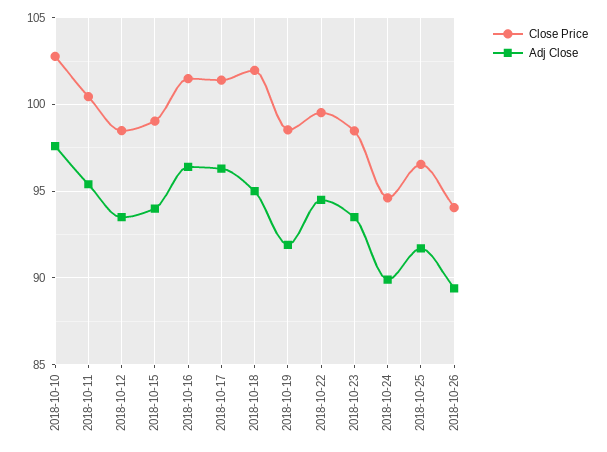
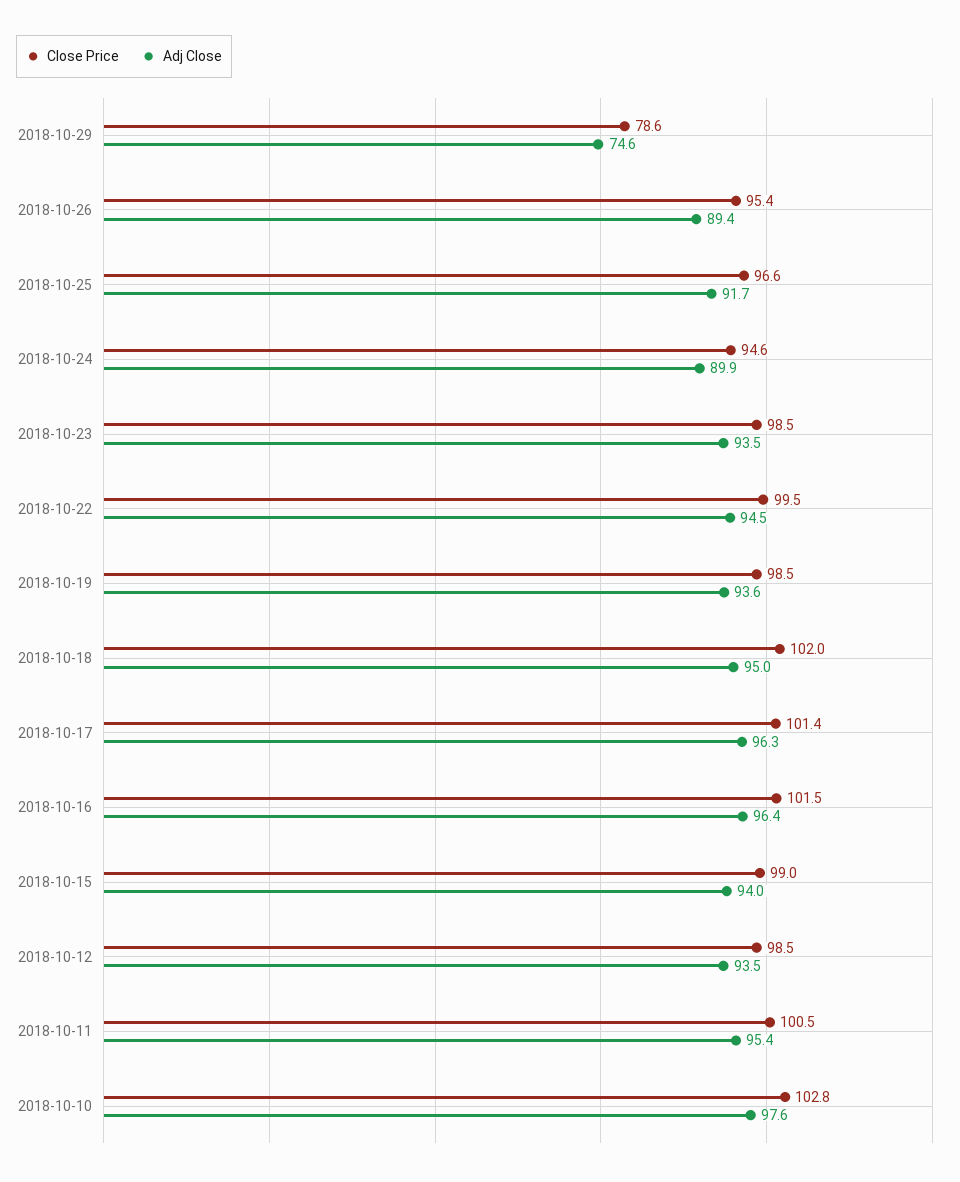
Adj Close, 2018-10-19: 92 -> 93.6
Close Price, 2018-10-26: 94 -> 95.4
Close Price, 2018-10-29: none -> 78.6
Adj Close, 2018-10-29: none -> 74.6

